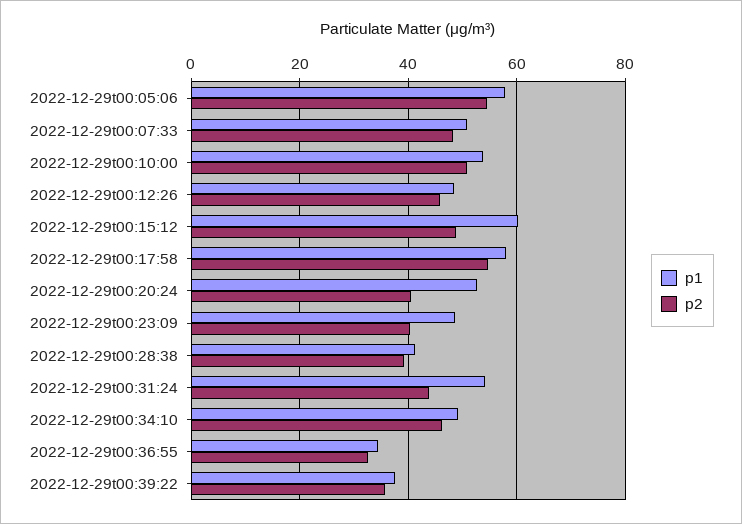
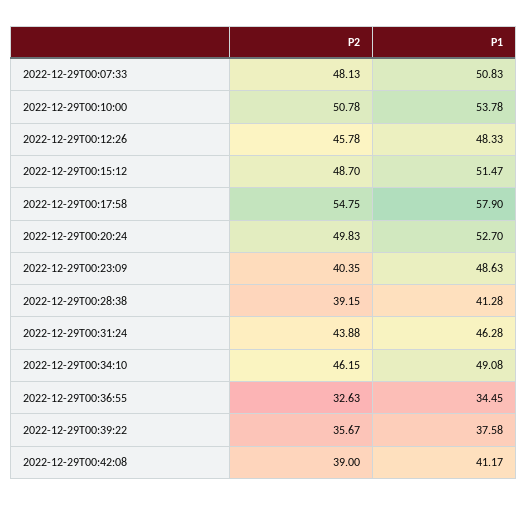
p1, 2022-12-29t00:05:06: 58 -> none
p2, 2022-12-29t00:05:06: 54 -> none
p1, 2022-12-29t00:15:12: 60 -> 51.47
p2, 2022-12-29t00:20:24: 40 -> 49.83
p1, 2022-12-29t00:31:24: 54 -> 46.28
p2, 2022-12-29T00:42:08: none -> 39
p1, 2022-12-29T00:42:08: none -> 41.17

